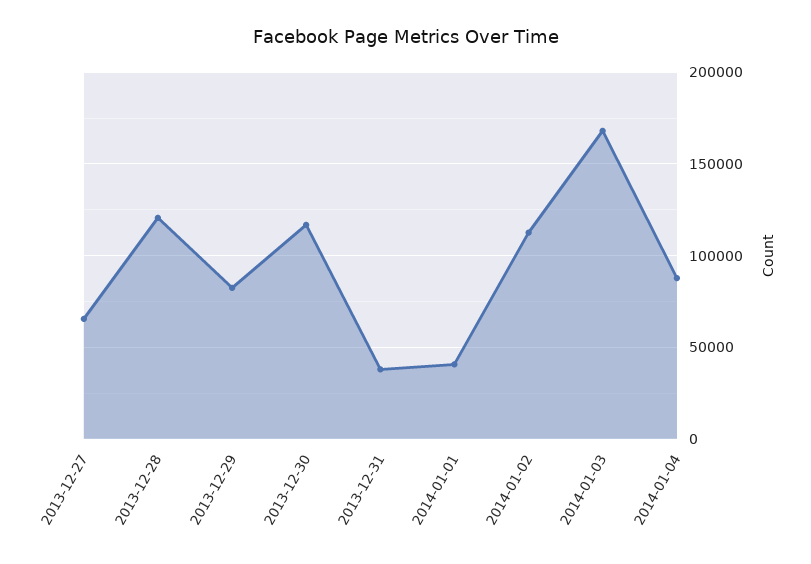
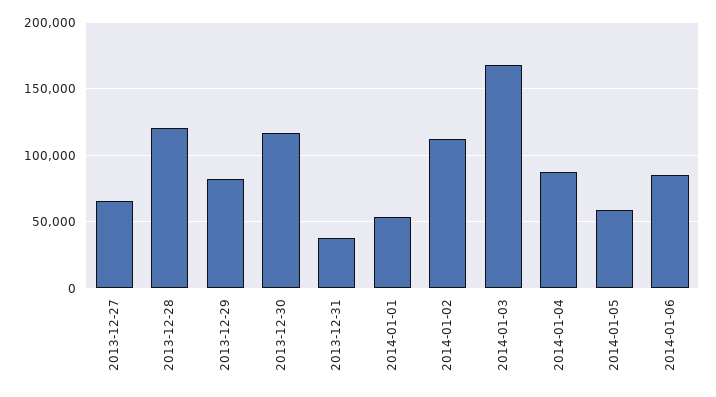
2014-01-01: 40000 -> 55000
2014-01-05: none -> 60000
2014-01-06: none -> 85000

